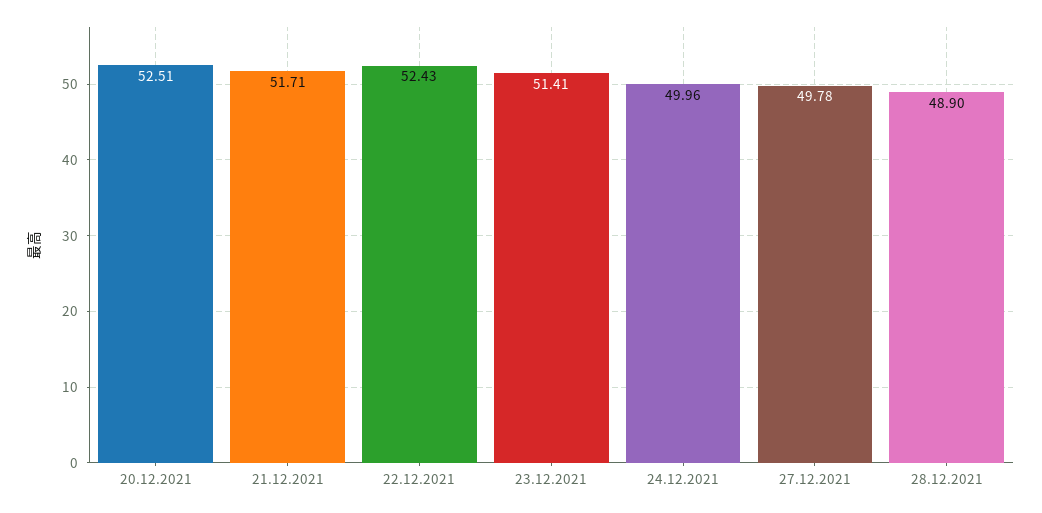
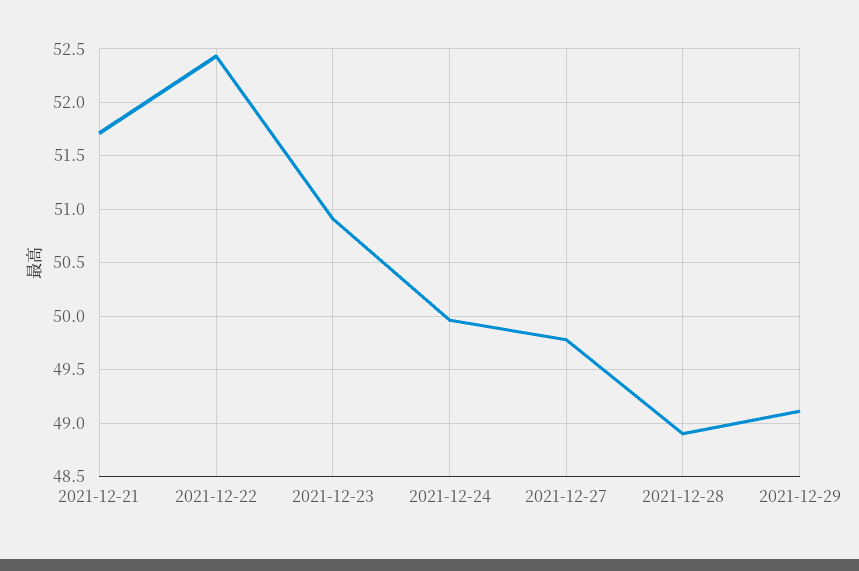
20.12.2021: 52.51 -> none
23.12.2021: 51.41 -> 50.9
2021-12-29: none -> 49.1

